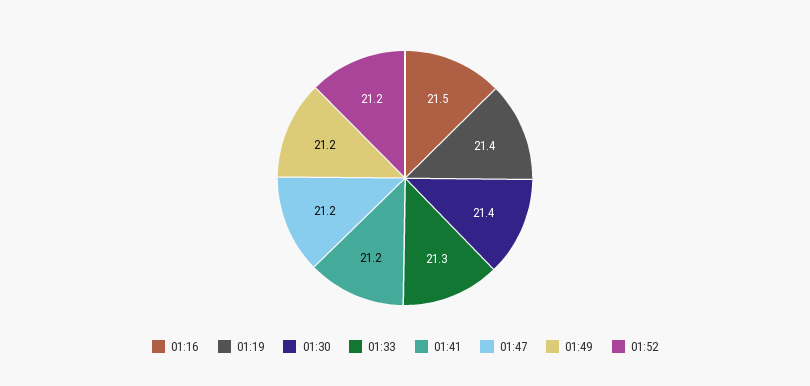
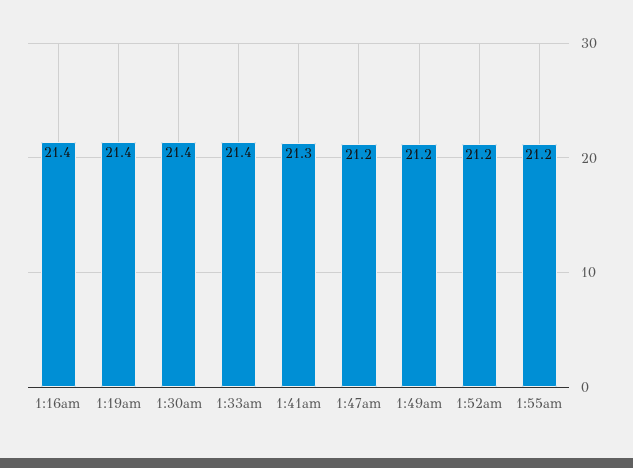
01:16: 21.5 -> 21.4
01:33: 21.3 -> 21.4
01:41: 21.2 -> 21.3
1:55am: none -> 21.2

